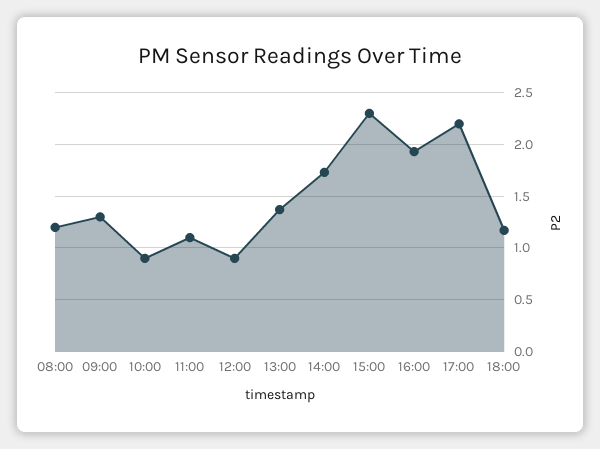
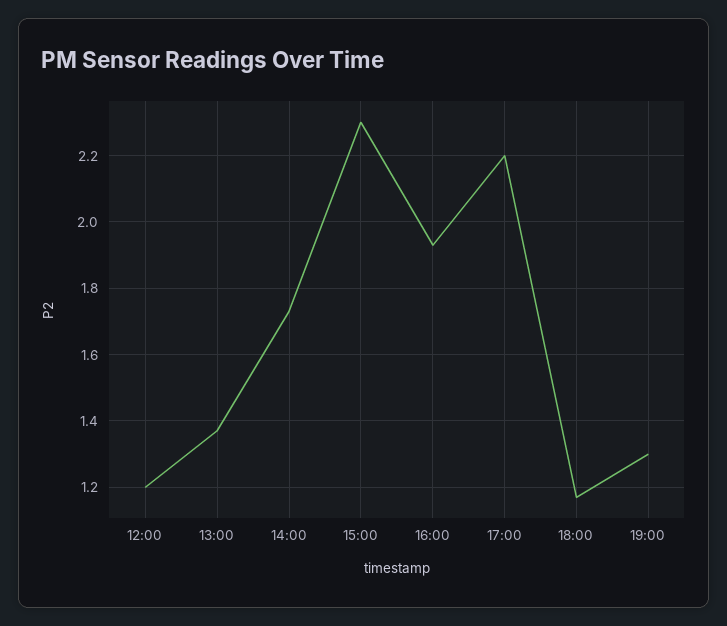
08:00: 1.2 -> none
09:00: 1.3 -> none
10:00: 0.9 -> none
11:00: 1.1 -> none
12:00: 0.9 -> 1.2
19:00: none -> 1.3

